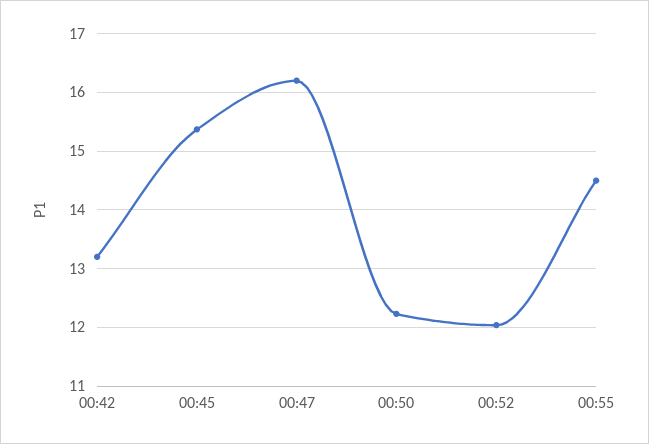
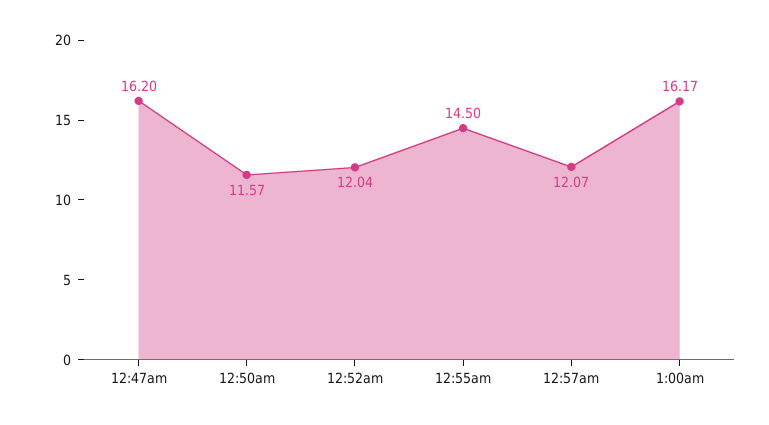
00:42: 13.2 -> none
00:45: 15.4 -> none
00:50: 12.2 -> 11.57
12:57am: none -> 12.07
1:00am: none -> 16.17

